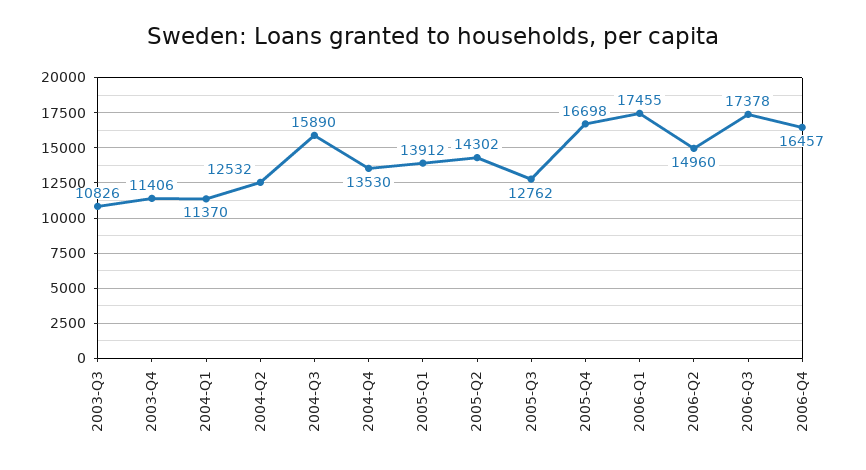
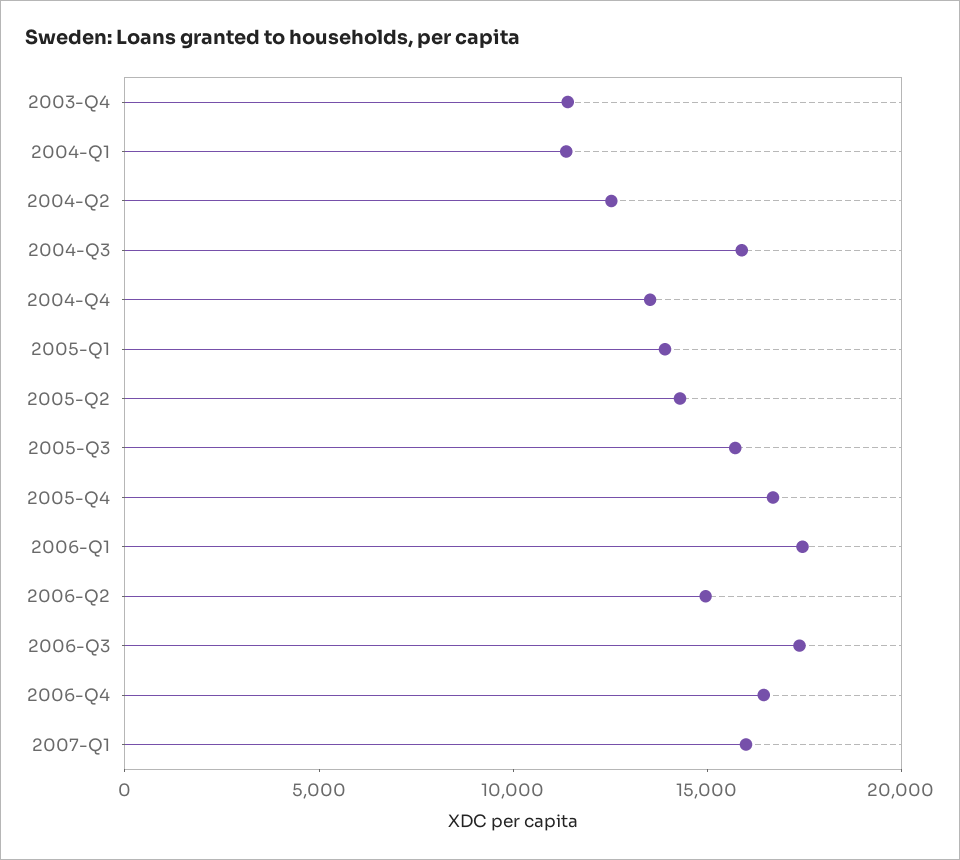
2003-Q3: 10826 -> none
2005-Q3: 12762 -> 16000
2007-Q1: none -> 16000

